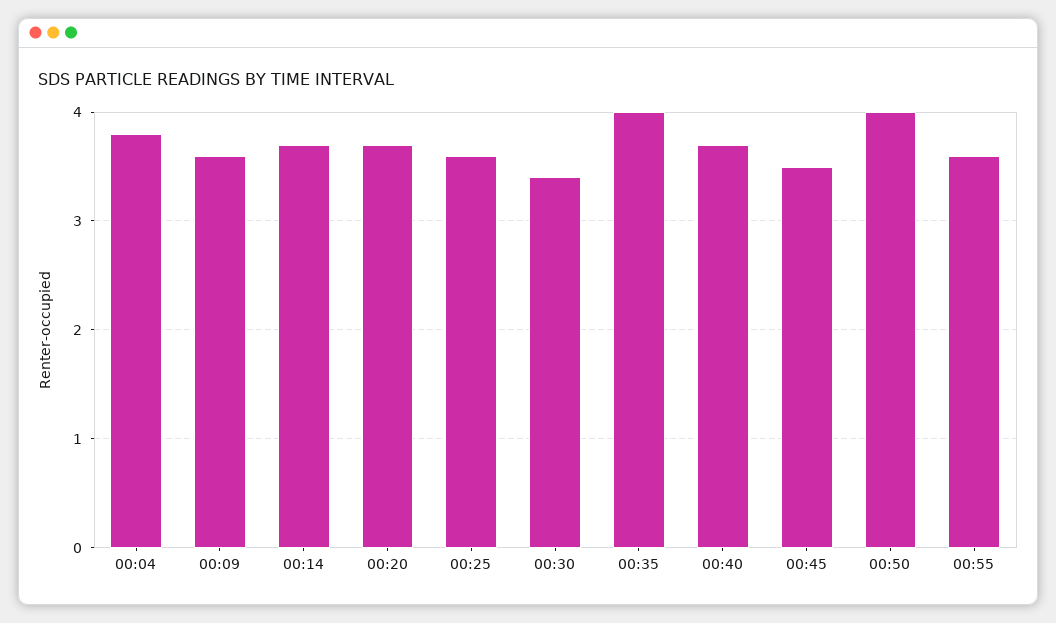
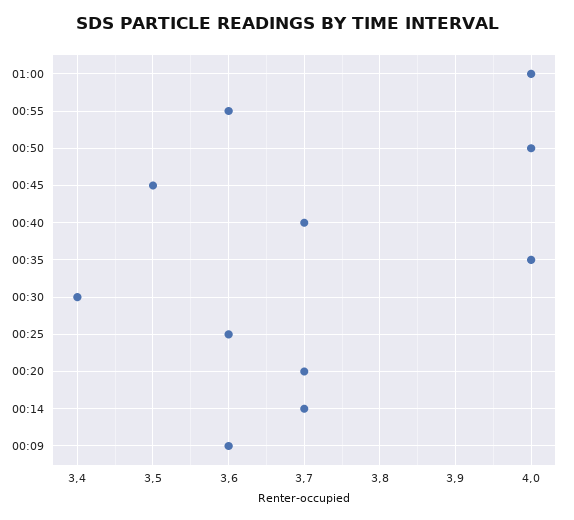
00:04: 3.8 -> none
01:00: none -> 4

